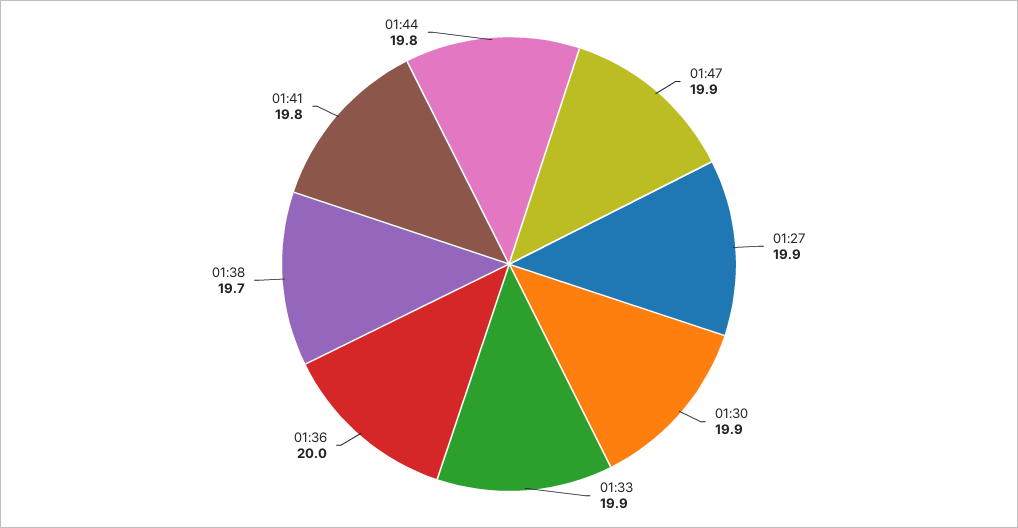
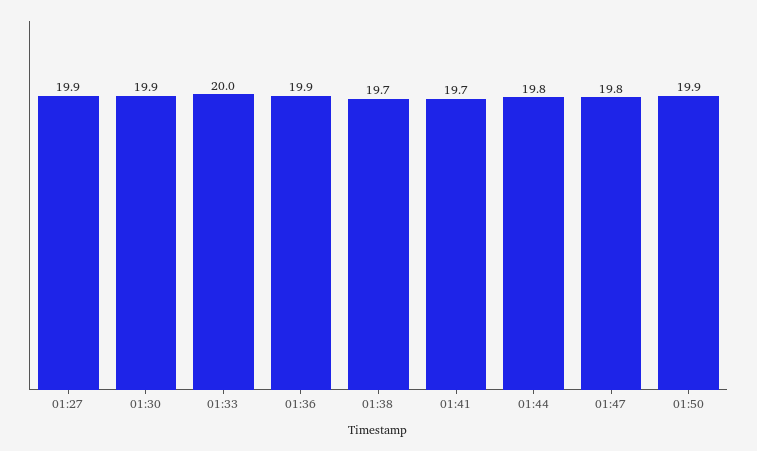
01:47: 19.9 -> 19.8
01:33: 19.9 -> 20
01:36: 20 -> 19.9
01:41: 19.8 -> 19.7
01:50: none -> 19.9

